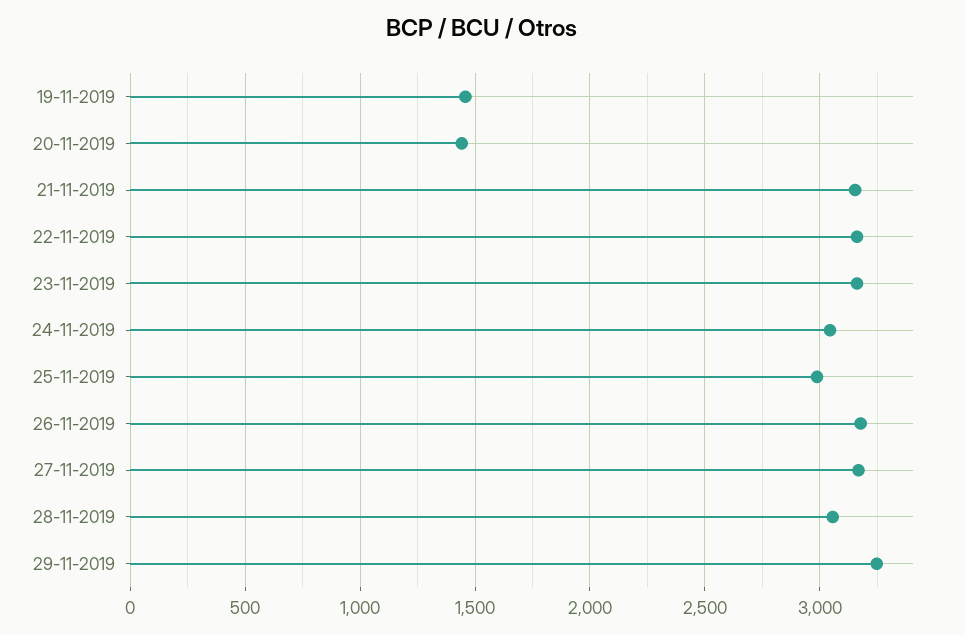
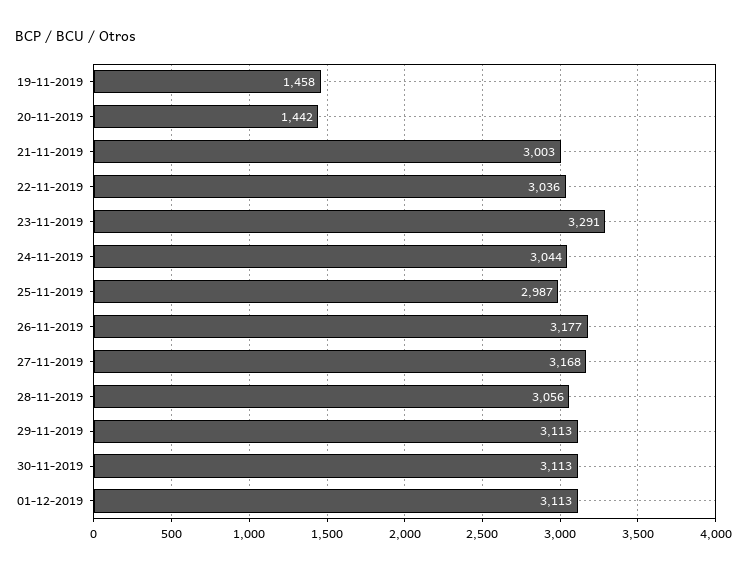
21-11-2019: 3150 -> 3003
22-11-2019: 3150 -> 3036
23-11-2019: 3150 -> 3291
29-11-2019: 3250 -> 3113
30-11-2019: none -> 3113
01-12-2019: none -> 3113

